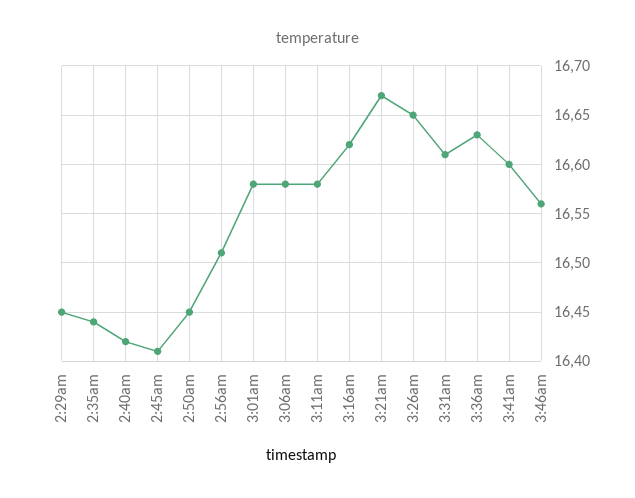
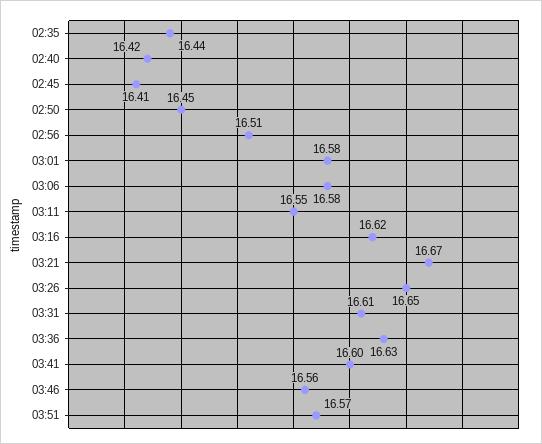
2:29am: 16.45 -> none
3:11am: 16.58 -> 16.55
03:51: none -> 16.57

